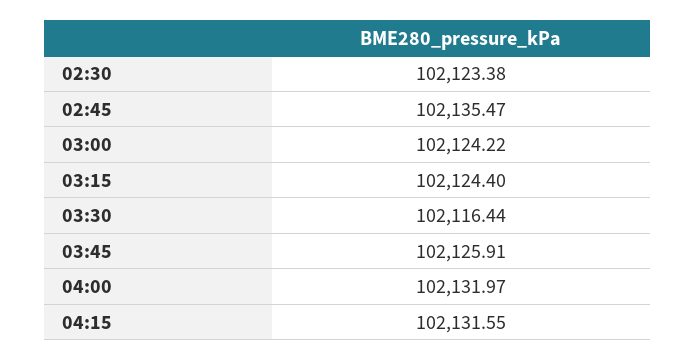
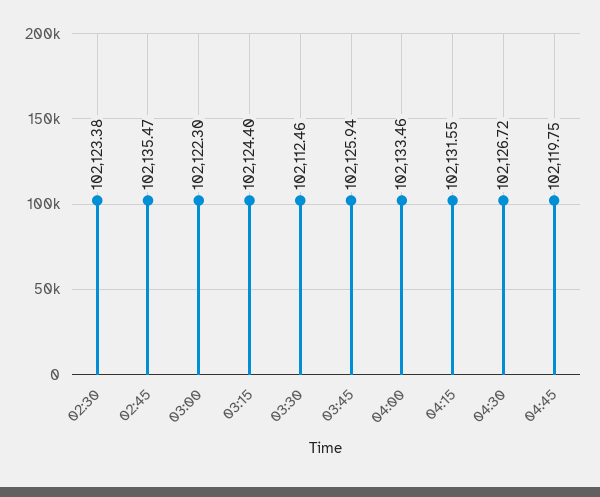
03:00: 102124.22 -> 102122.3
03:30: 102116.44 -> 102112.46
03:45: 102125.91 -> 102125.94
04:00: 102131.97 -> 102133.46
04:30: none -> 102126.72
04:45: none -> 102119.75

